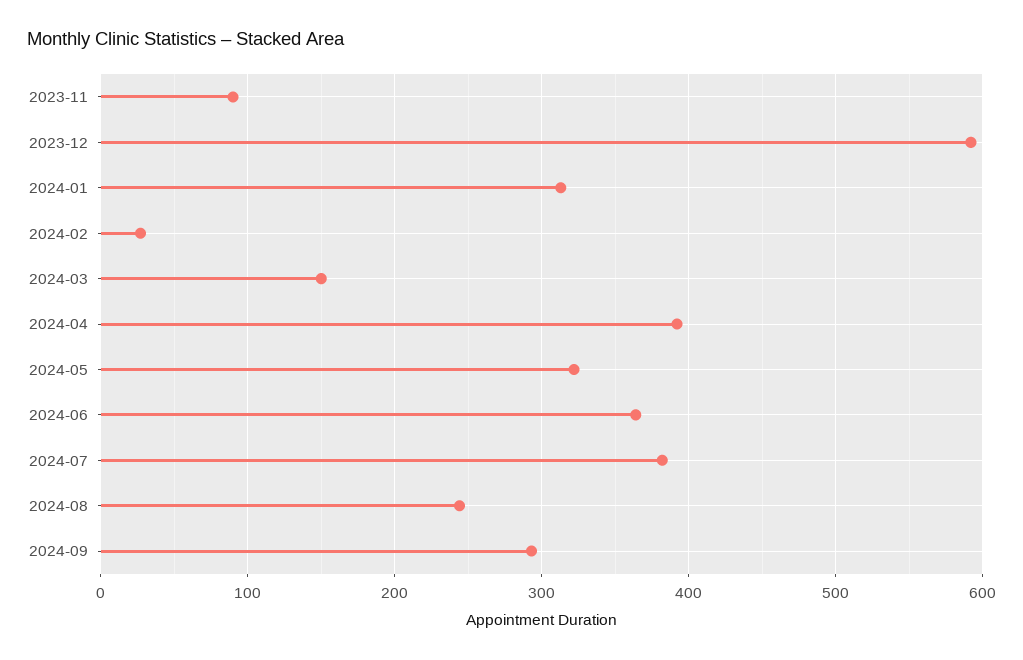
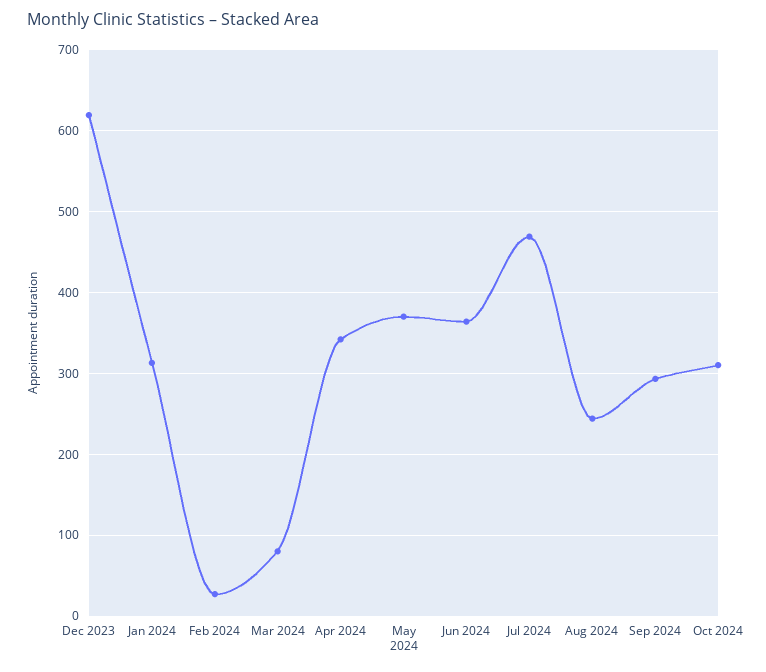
2023-11: 90 -> none
2023-12: 590 -> 620
2024-03: 150 -> 80
2024-04: 390 -> 340
2024-05: 320 -> 370
2024-07: 380 -> 470
Oct 2024: none -> 310

